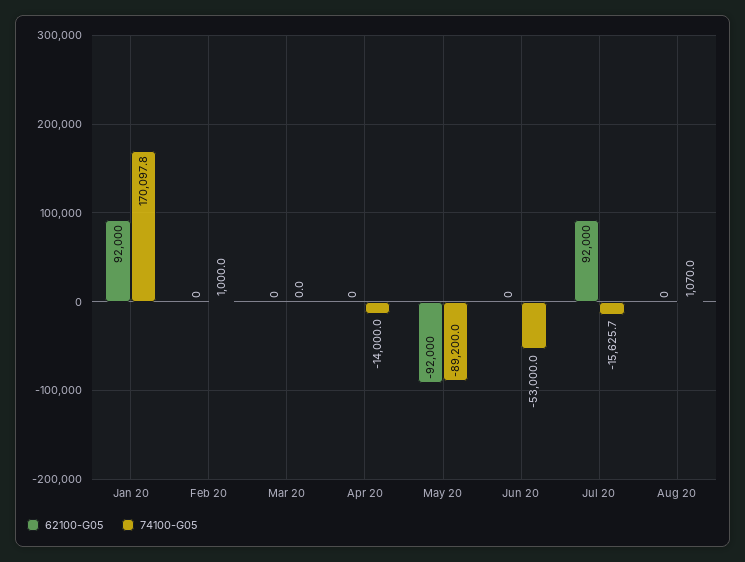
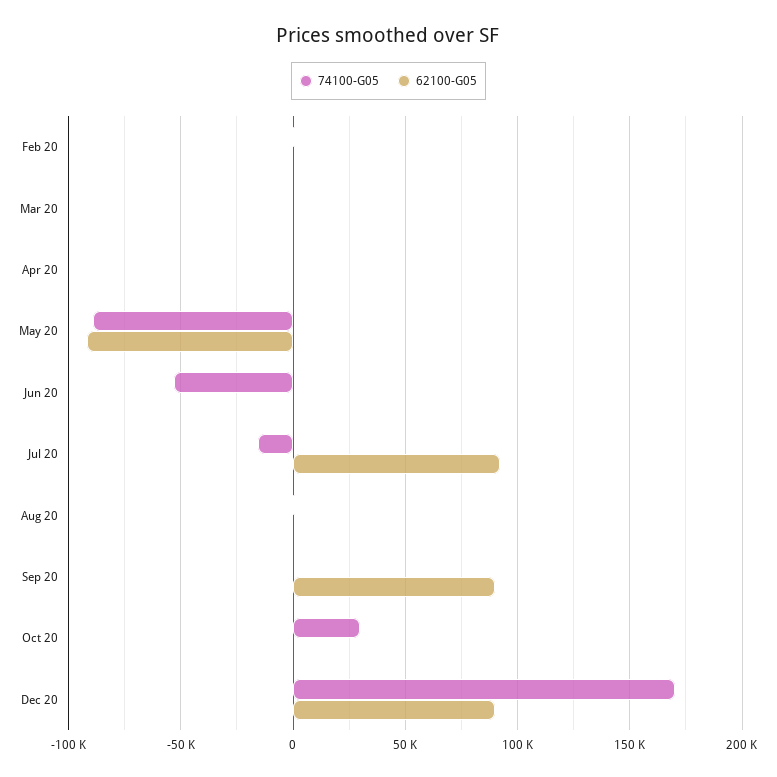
62100-G05, Jan 20: 92000 -> none
74100-G05, Jan 20: 170097.8 -> none
74100-G05, Apr 20: -14000 -> 0
74100-G05, Sep 20: none -> 0
62100-G05, Sep 20: none -> 90000
74100-G05, Oct 20: none -> 30000
62100-G05, Oct 20: none -> 0
74100-G05, Dec 20: none -> 170000
62100-G05, Dec 20: none -> 90000

